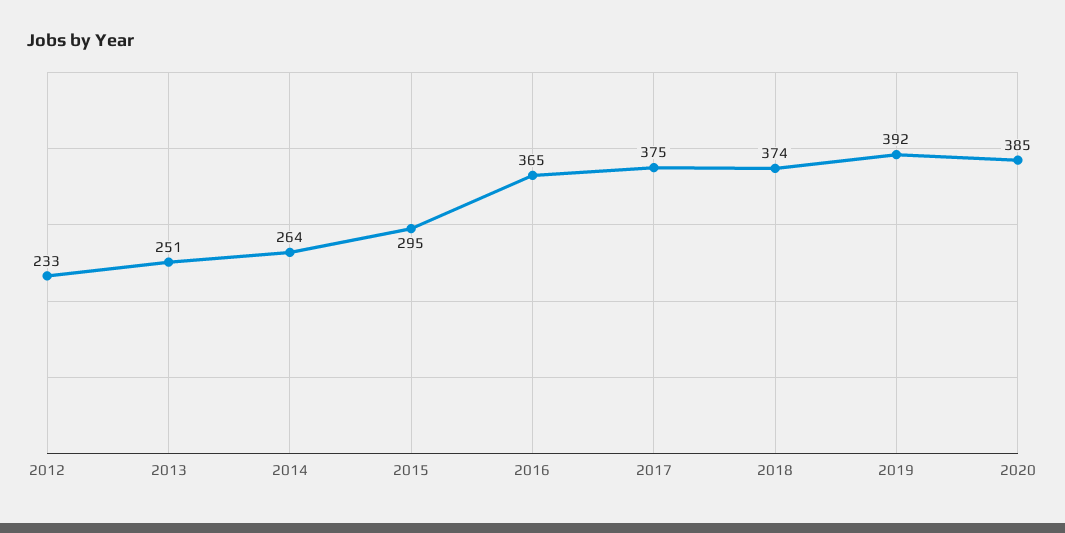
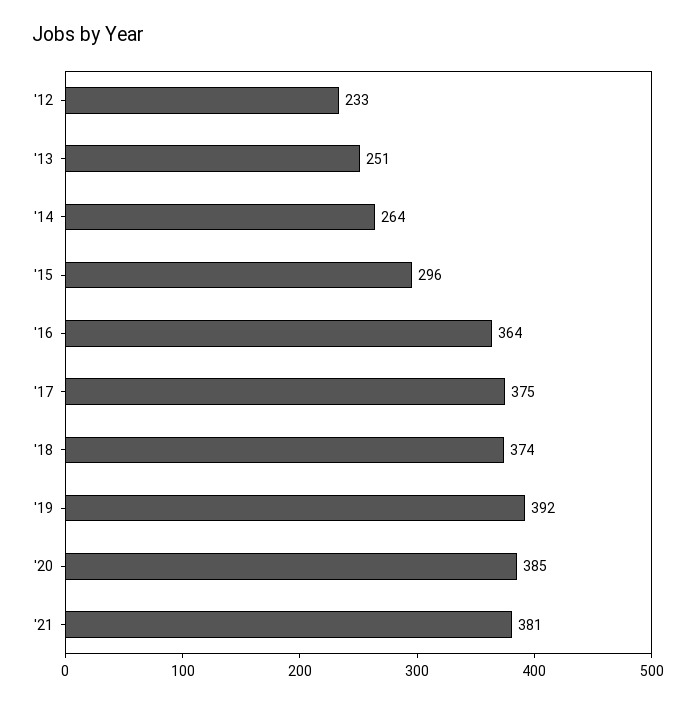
2015: 295 -> 296
2016: 365 -> 364
'21: none -> 381

